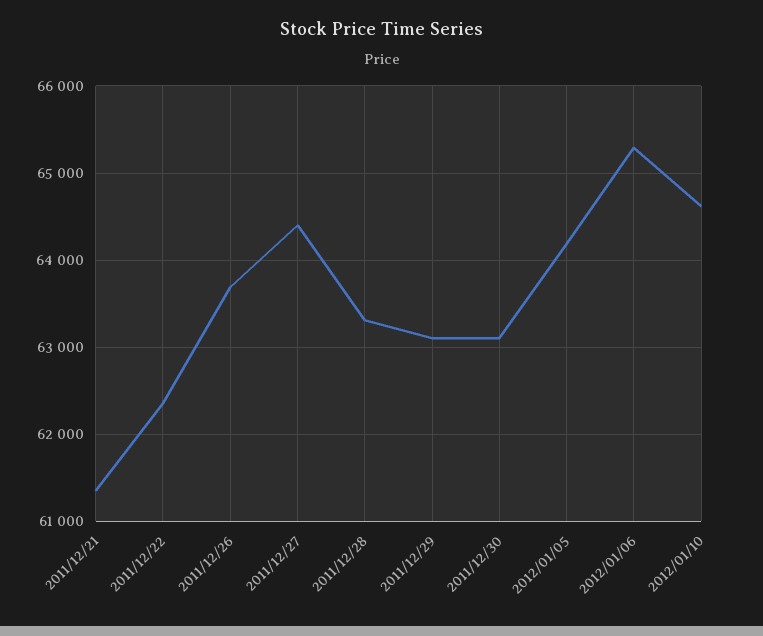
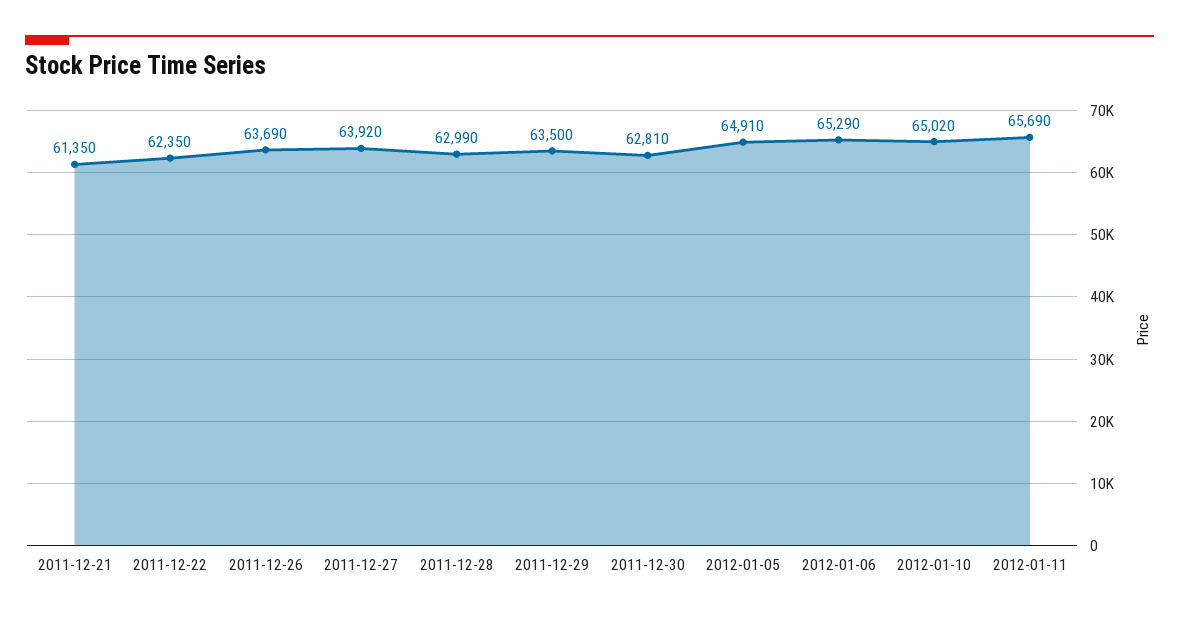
2011/12/27: 64400 -> 63920
2011/12/28: 63300 -> 62990
2011/12/29: 63100 -> 63500
2011/12/30: 63100 -> 62810
2012/01/05: 64200 -> 64910
2012/01/10: 64600 -> 65020
2012-01-11: none -> 65690

